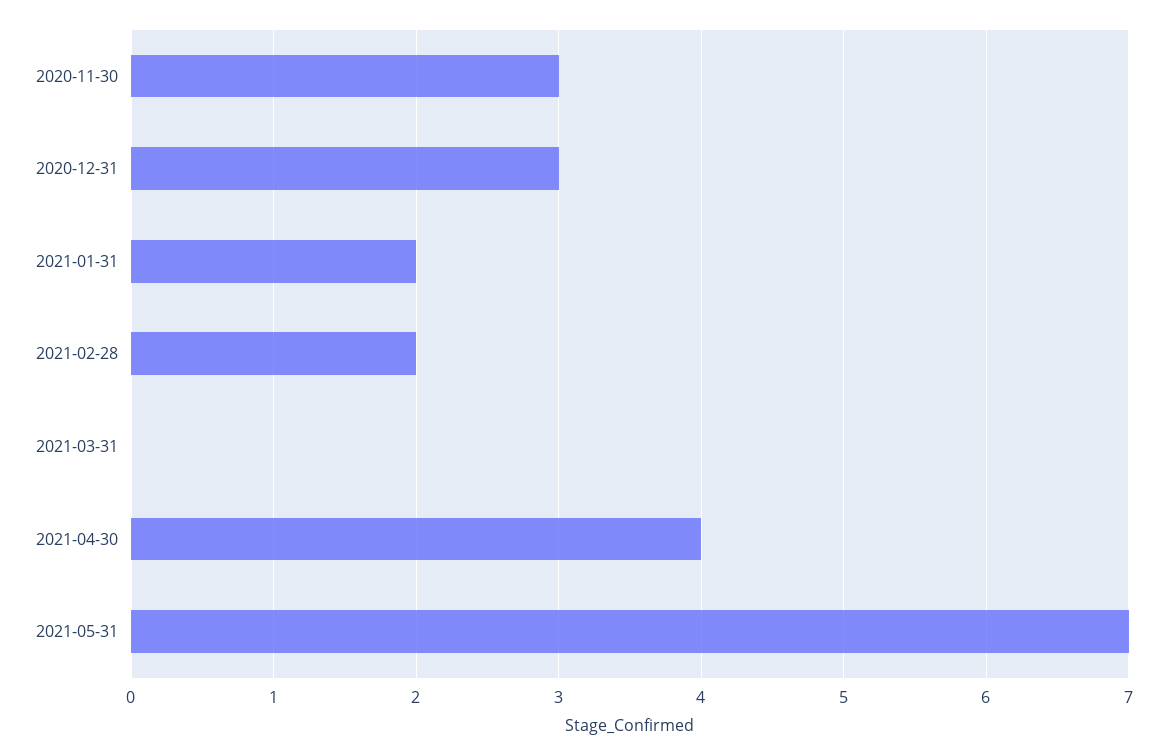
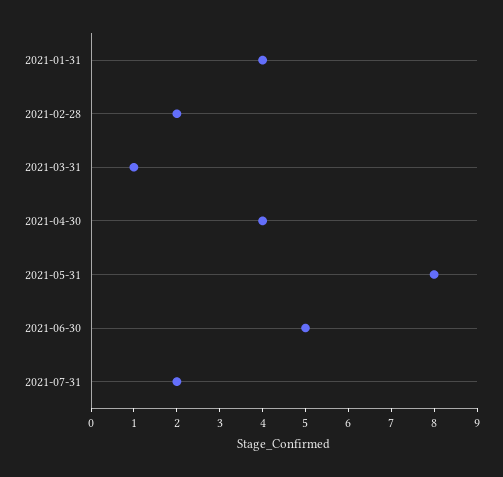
2020-11-30: 3 -> none
2020-12-31: 3 -> none
2021-01-31: 2 -> 4
2021-03-31: 0 -> 1
2021-05-31: 7 -> 8
2021-06-30: none -> 5
2021-07-31: none -> 2

